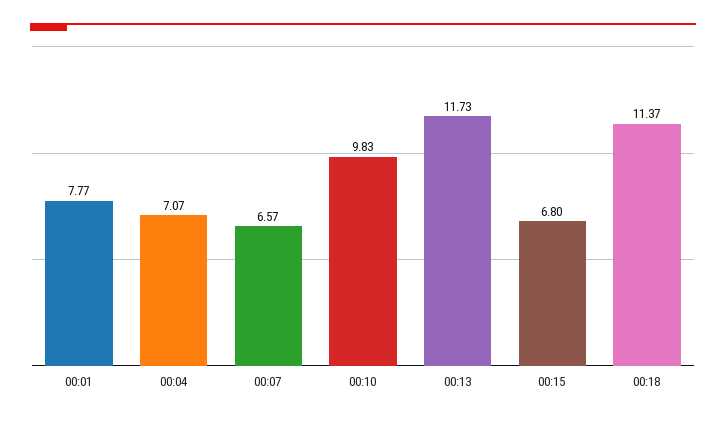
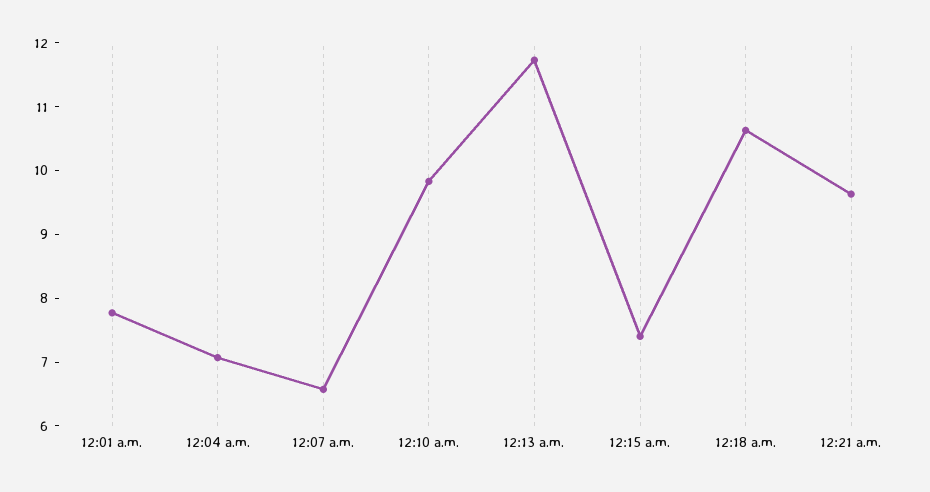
00:15: 6.8 -> 7.4
00:18: 11.37 -> 10.6
12:21 a.m.: none -> 9.6

